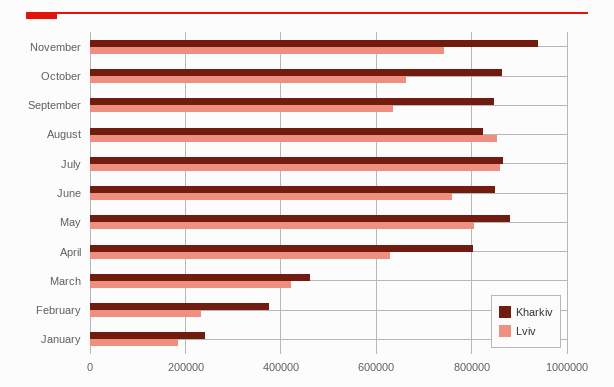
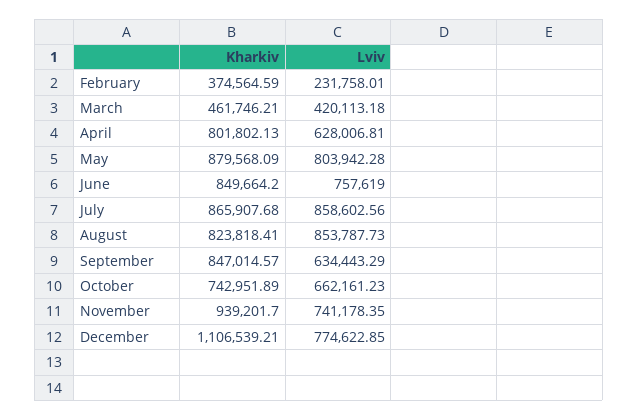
Kharkiv, October: 860000 -> 742951.89
Kharkiv, January: 240000 -> none
Lviv, January: 180000 -> none
Kharkiv, December: none -> 1106539.21
Lviv, December: none -> 774622.85

